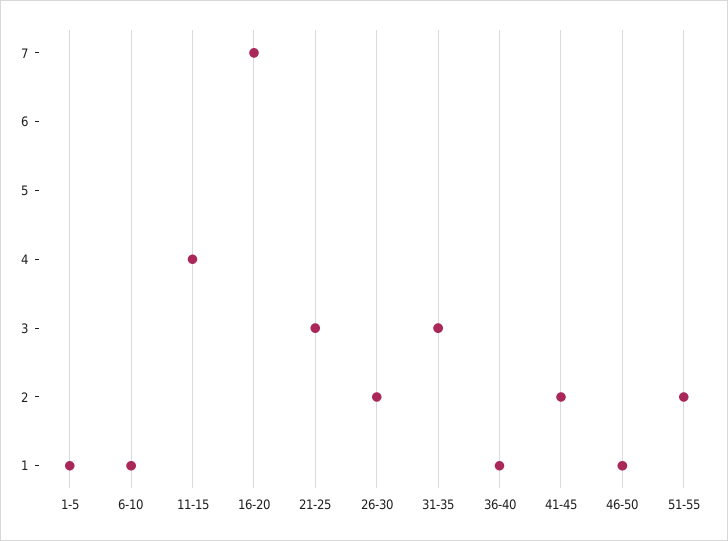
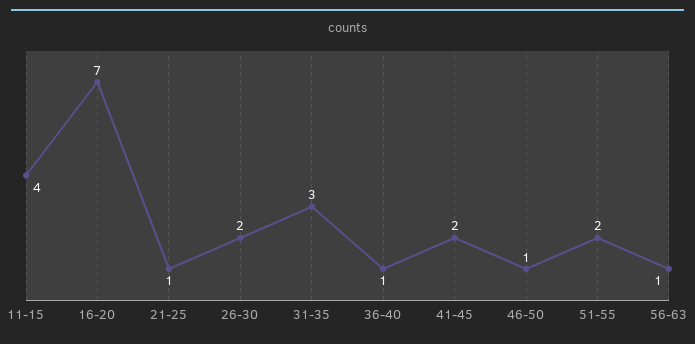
1-5: 1 -> none
6-10: 1 -> none
21-25: 3 -> 1
56-63: none -> 1

